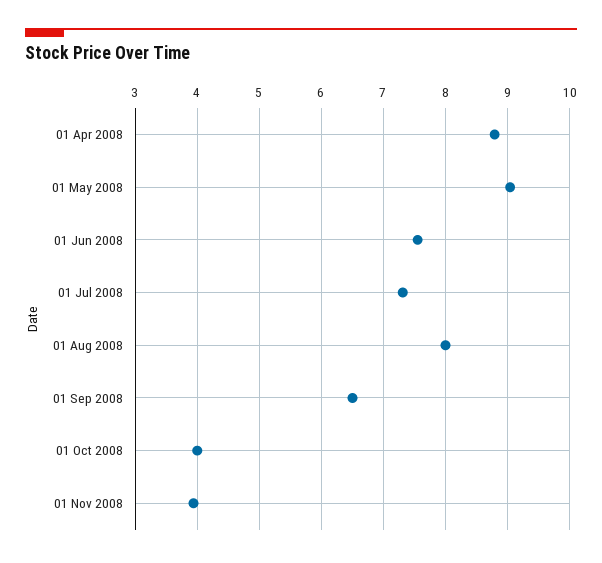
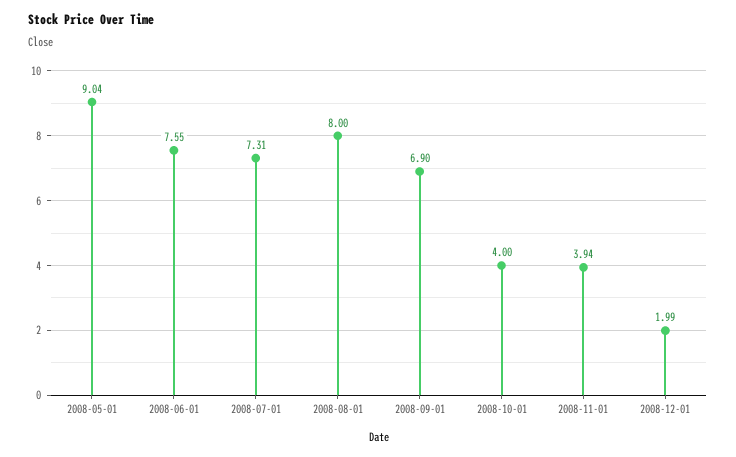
01 Apr 2008: 8.8 -> none
01 Sep 2008: 6.5 -> 6.9
2008-12-01: none -> 1.99

